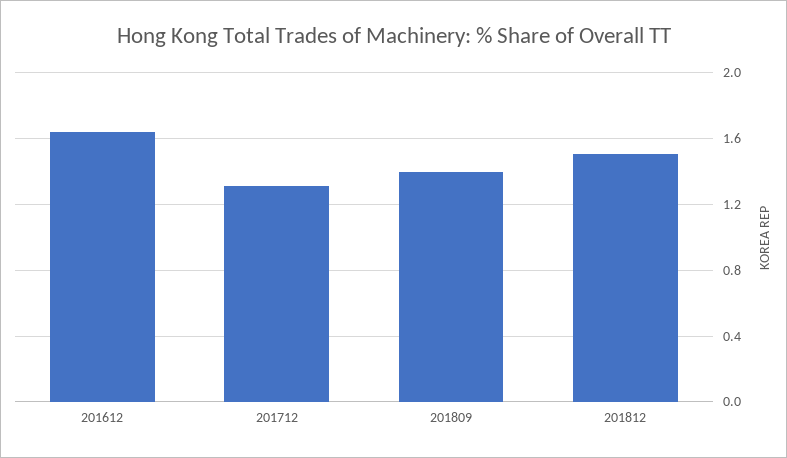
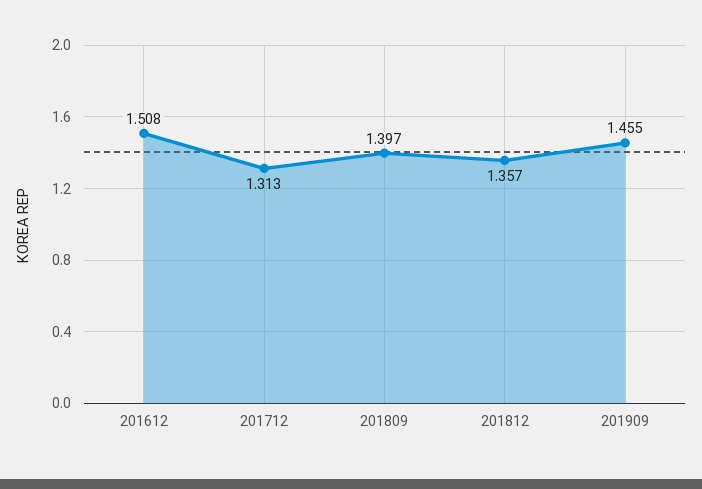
201612: 1.65 -> 1.508
201812: 1.5 -> 1.357
201909: none -> 1.455

